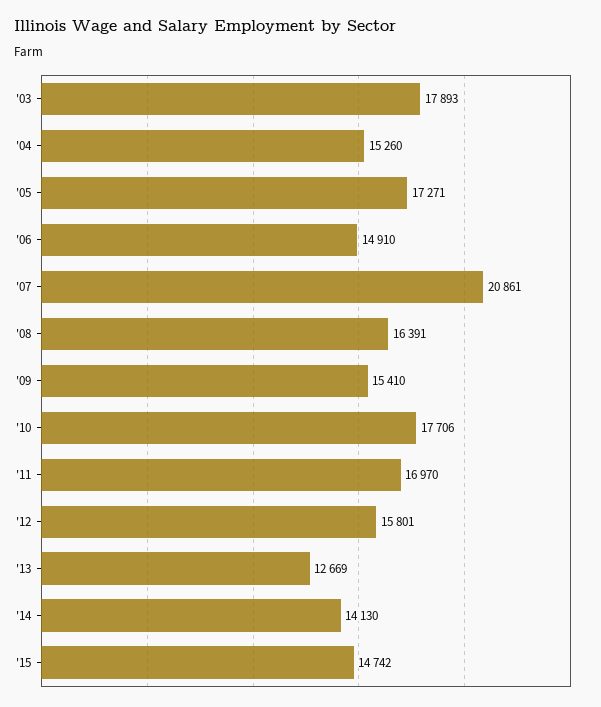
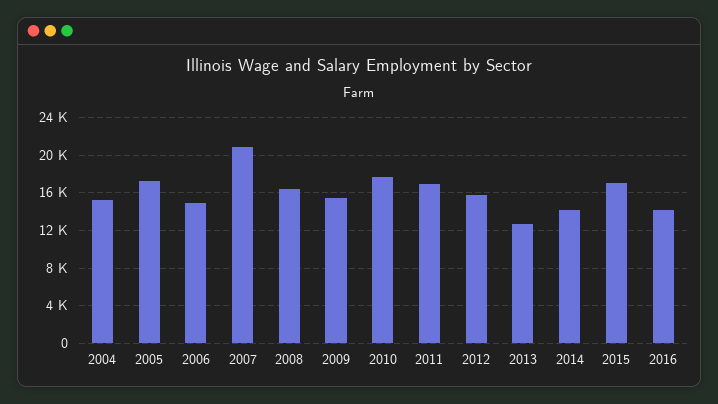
'03: 17893 -> none
'15: 14742 -> 17000
2016: none -> 14000

